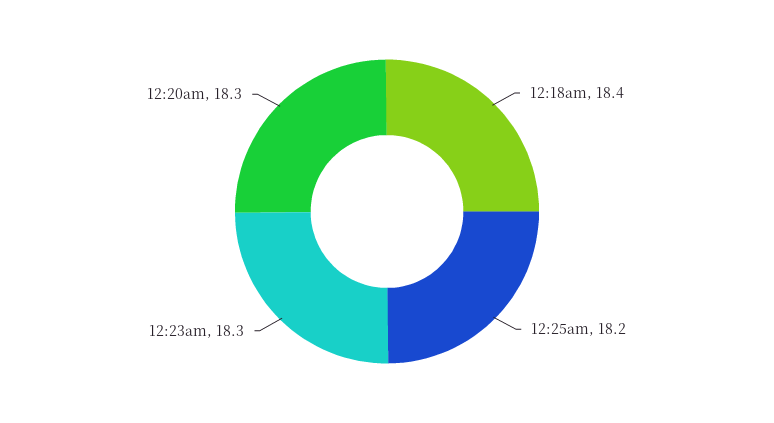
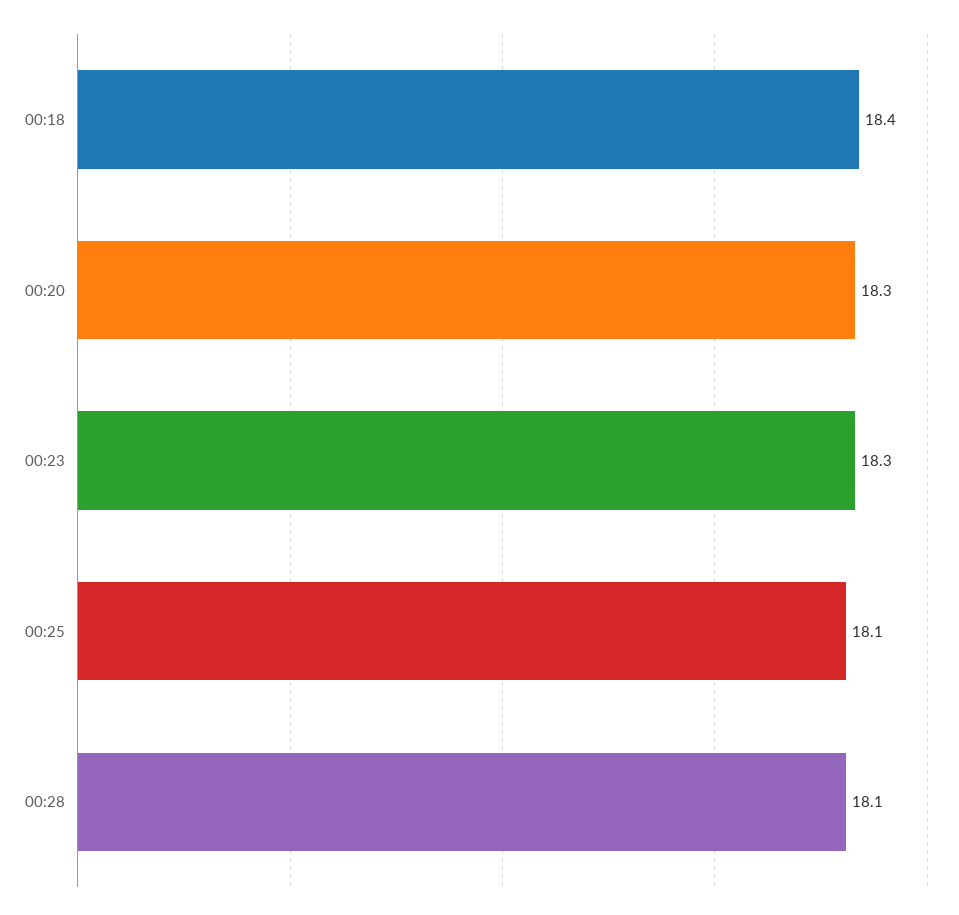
12:25am: 18.2 -> 18.1
00:28: none -> 18.1

